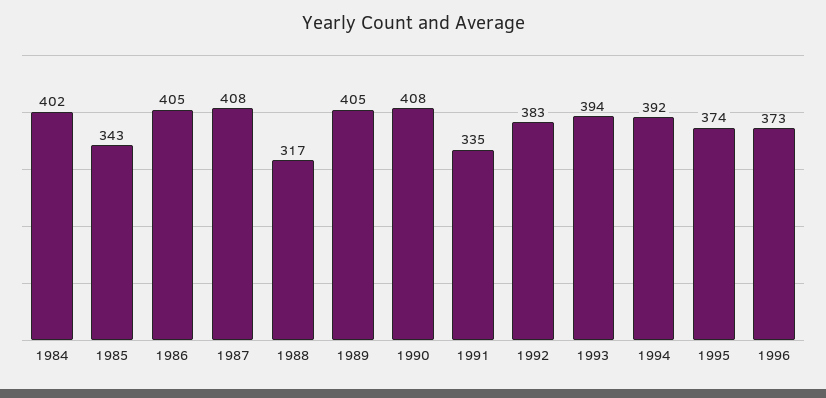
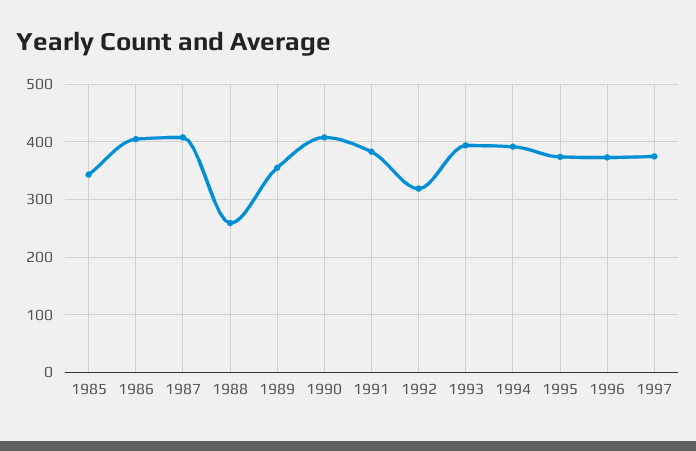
1984: 402 -> none
1988: 317 -> 260
1989: 405 -> 360
1991: 335 -> 380
1992: 383 -> 320
1997: none -> 380

